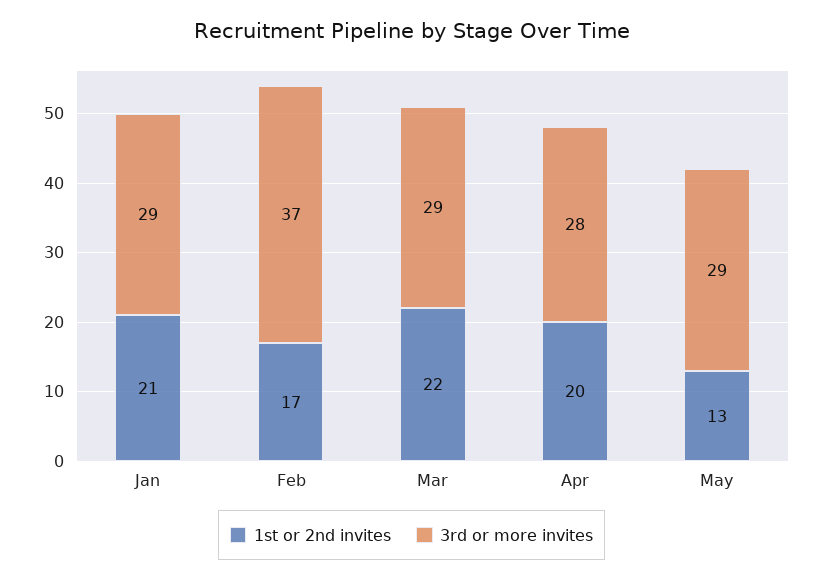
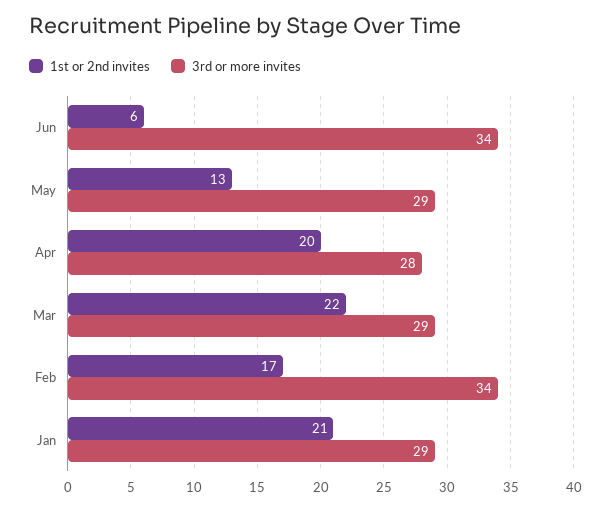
3rd or more invites, Feb: 37 -> 34
1st or 2nd invites, Jun: none -> 6
3rd or more invites, Jun: none -> 34

